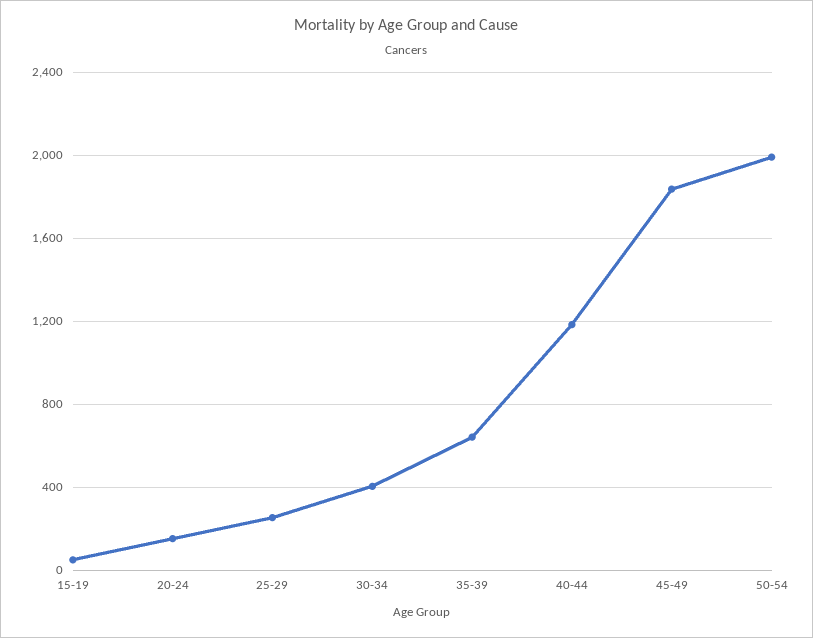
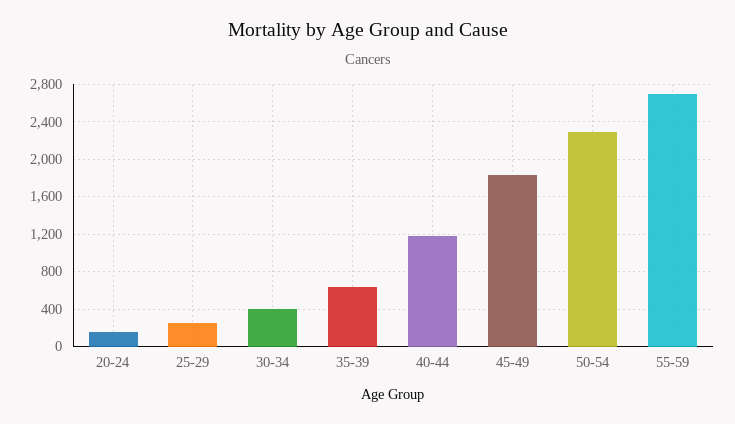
15-19: 50 -> none
50-54: 2000 -> 2300
55-59: none -> 2700

